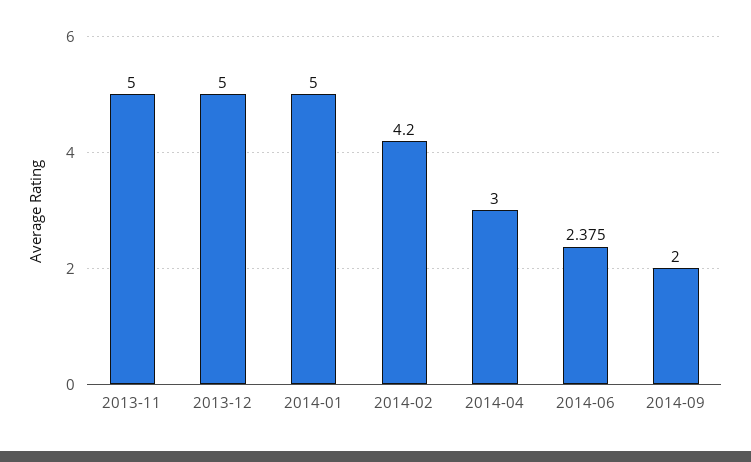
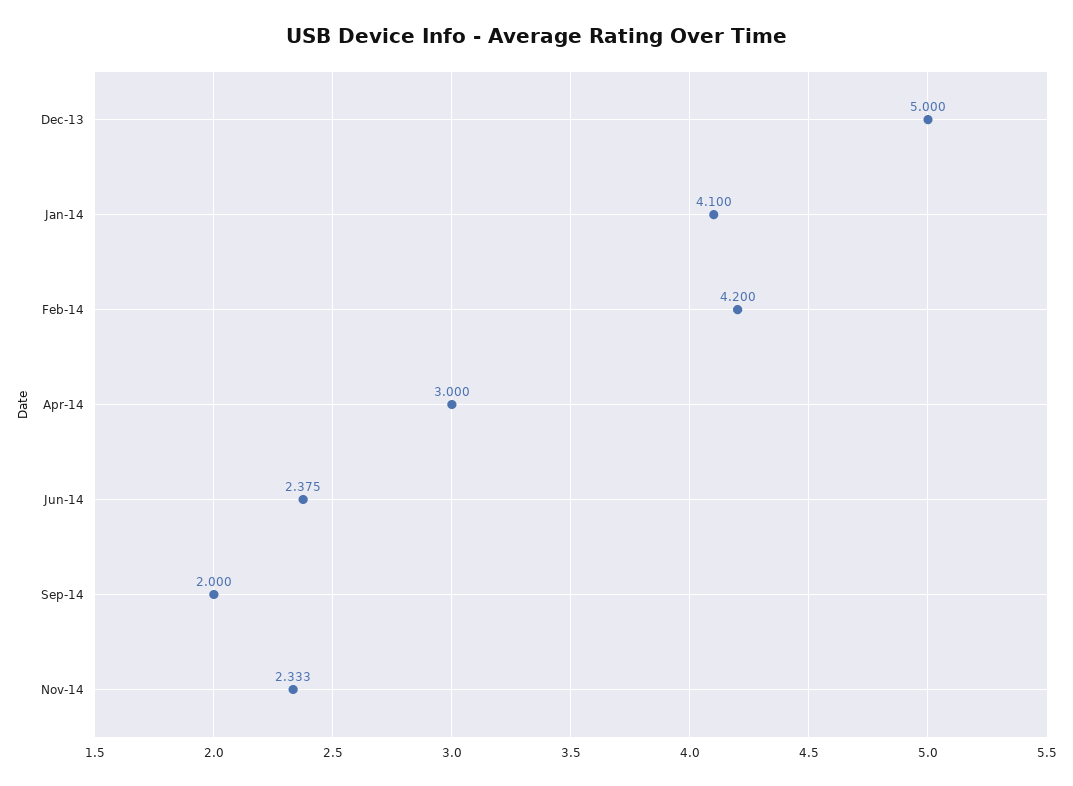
2013-11: 5 -> none
2014-01: 5 -> 4.1
Nov-14: none -> 2.333

